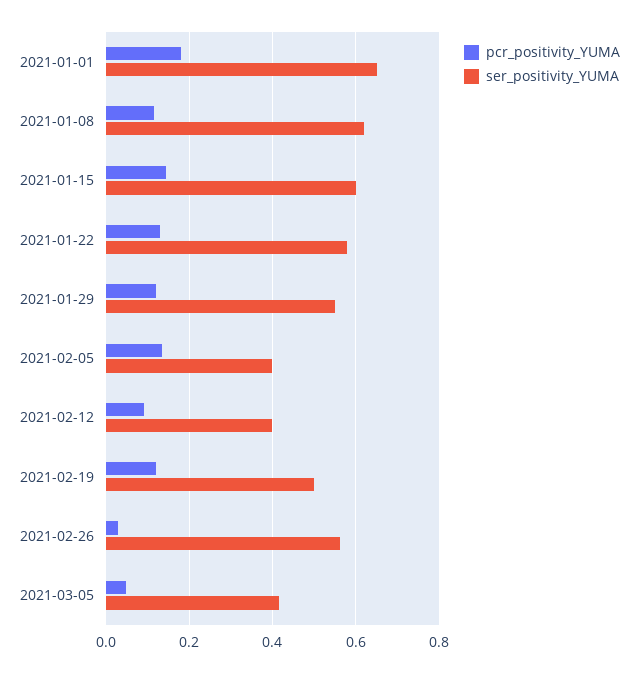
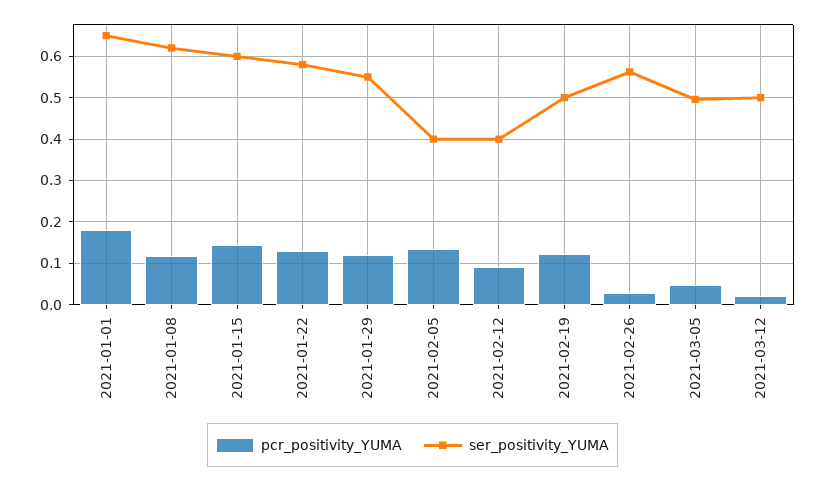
ser_positivity_YUMA, 2021-03-05: 0.42 -> 0.5
pcr_positivity_YUMA, 2021-03-12: none -> 0.02
ser_positivity_YUMA, 2021-03-12: none -> 0.5

